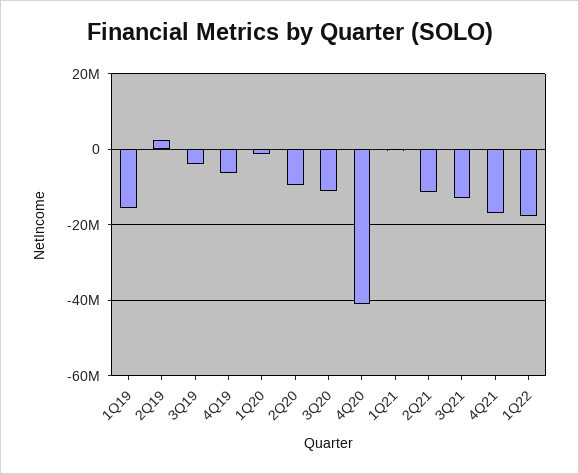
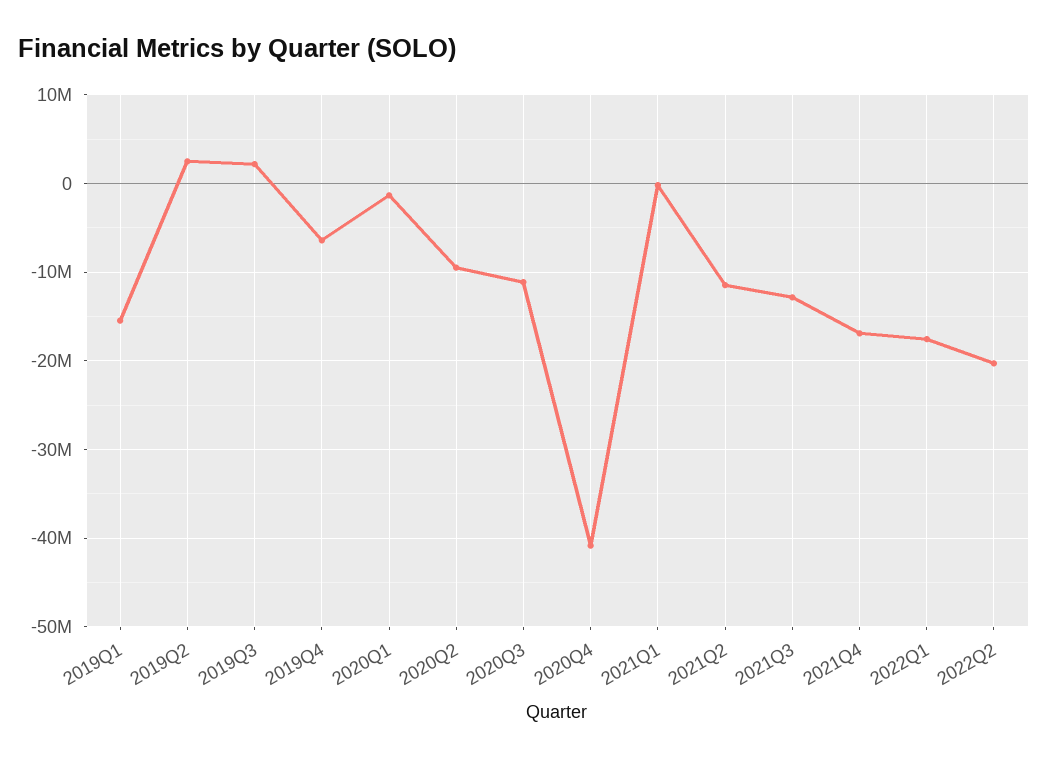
3Q19: -4000000 -> 2000000
2022Q2: none -> -20000000

